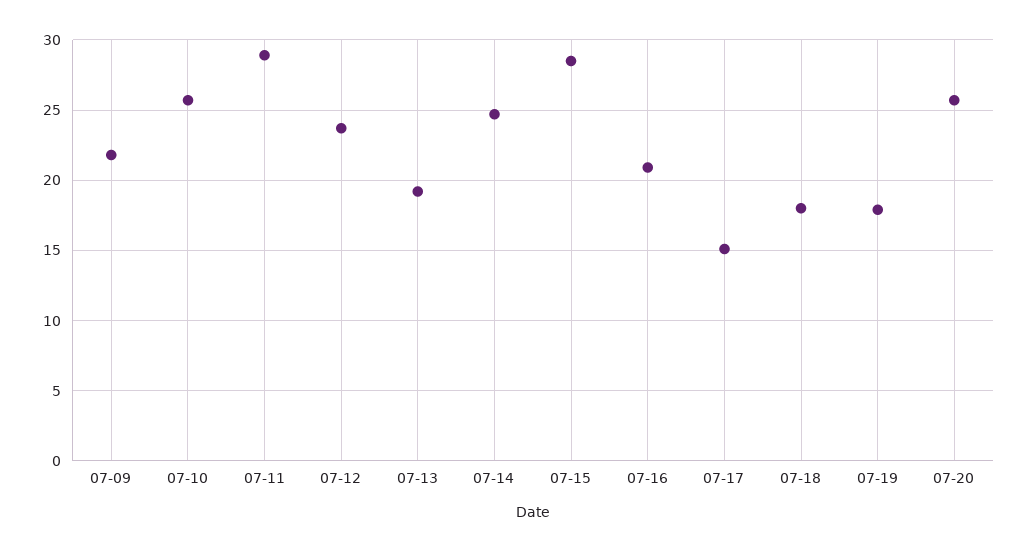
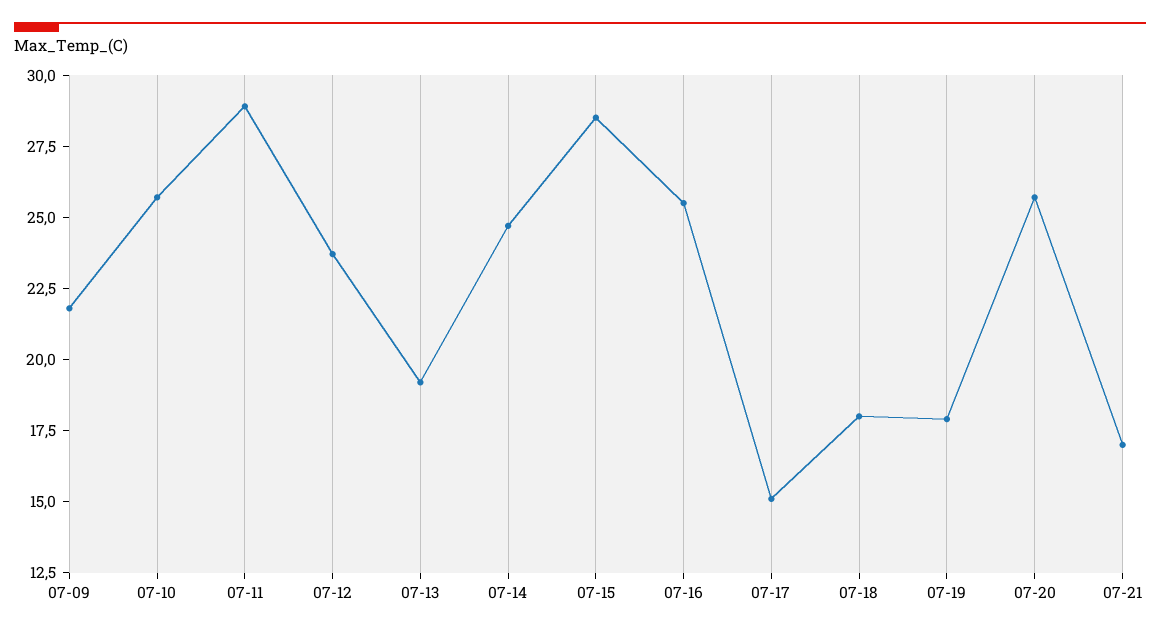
07-16: 21 -> 25.5
07-21: none -> 17

